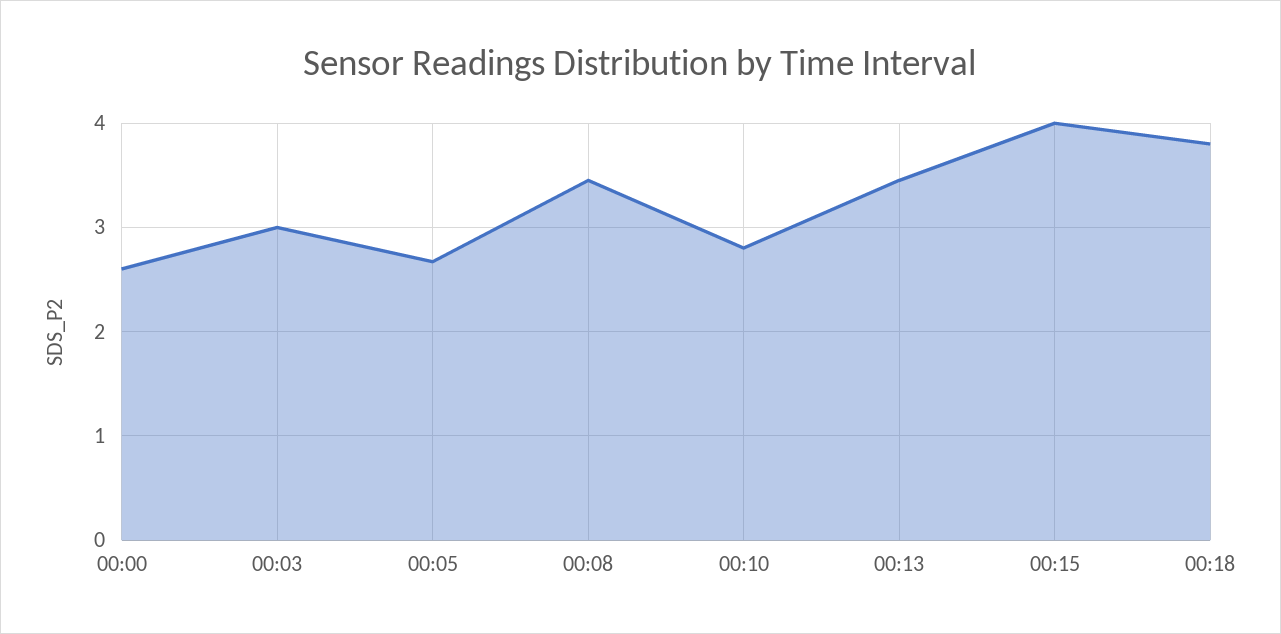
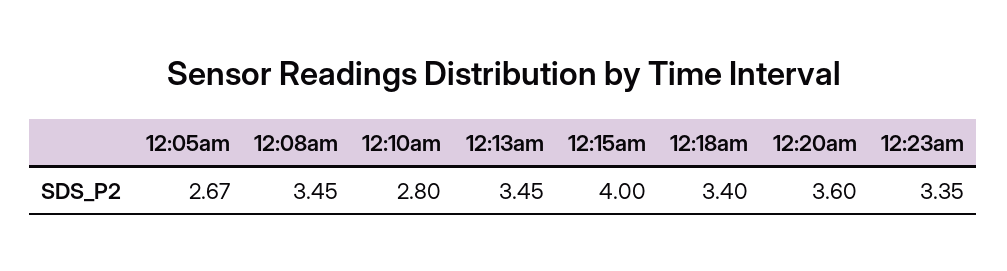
00:00: 2.6 -> none
00:03: 3 -> none
00:18: 3.8 -> 3.4
12:20am: none -> 3.6
12:23am: none -> 3.35

